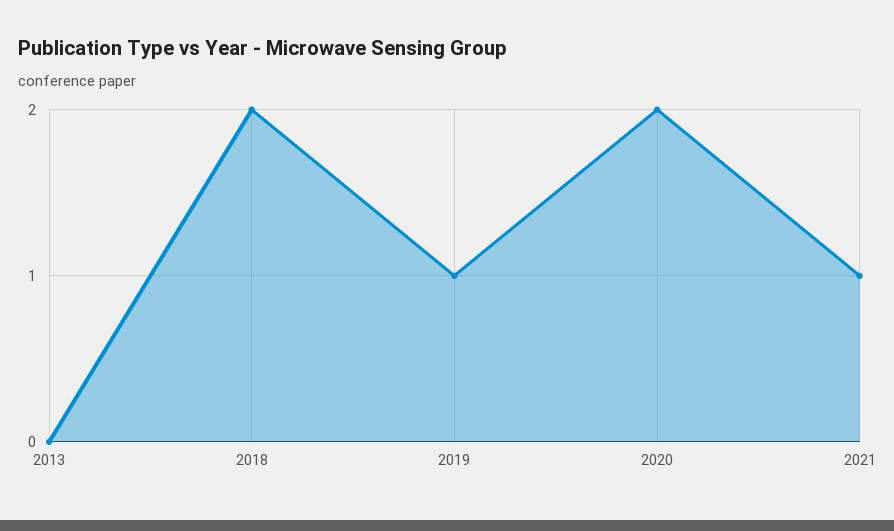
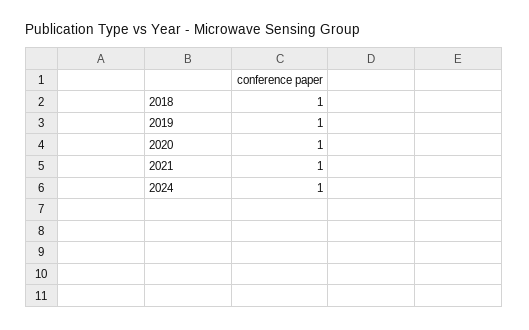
2013: 0 -> none
2018: 2 -> 1
2020: 2 -> 1
2024: none -> 1

